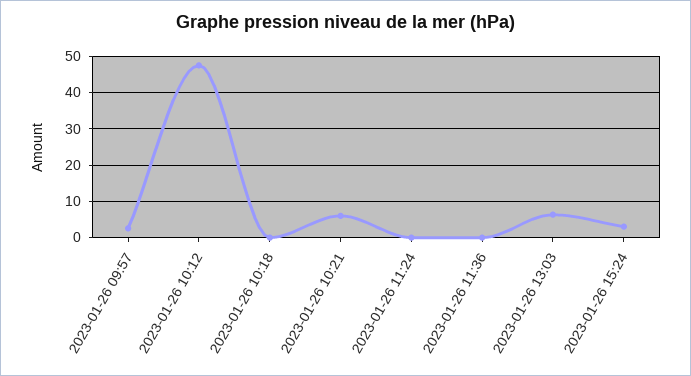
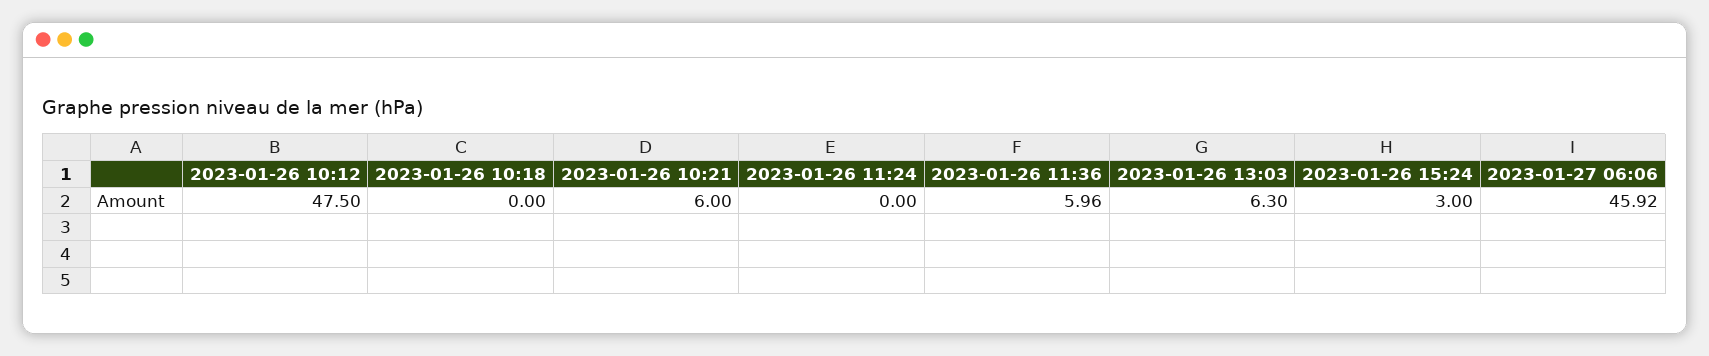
2023-01-26 09:57: 2 -> none
2023-01-26 11:36: 0 -> 5.96
2023-01-27 06:06: none -> 45.92

